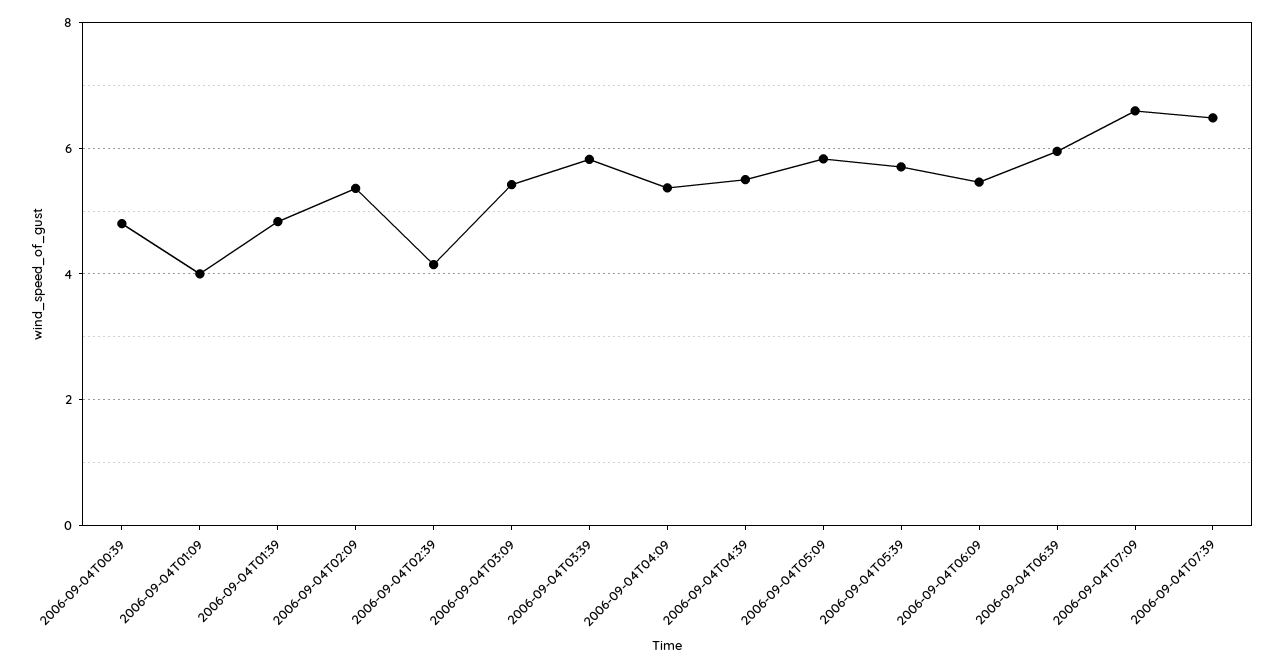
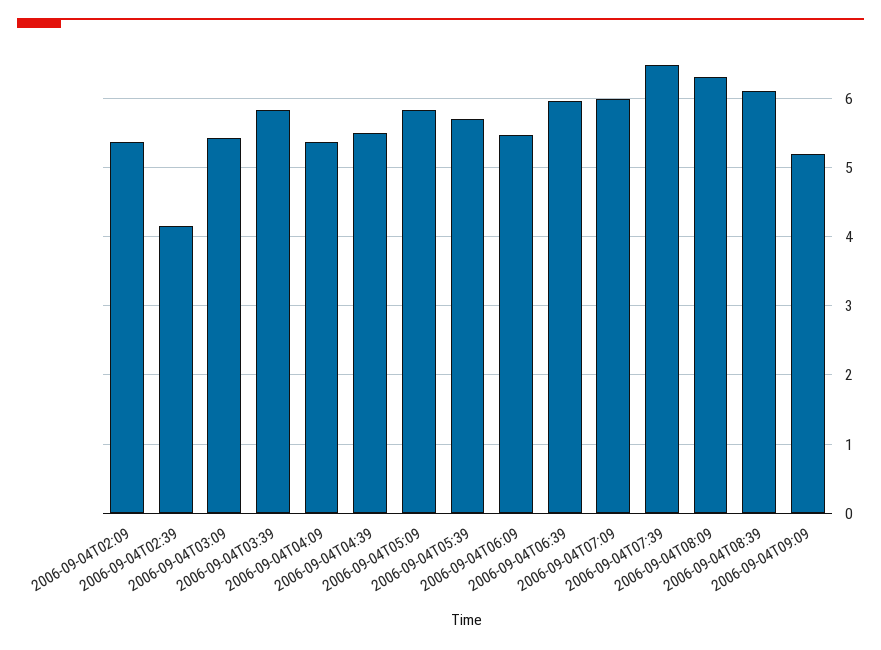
2006-09-04T00:39: 4.8 -> none
2006-09-04T01:09: 4 -> none
2006-09-04T01:39: 4.8 -> none
2006-09-04T07:09: 6.6 -> 6
2006-09-04T08:09: none -> 6.3
2006-09-04T08:39: none -> 6.1
2006-09-04T09:09: none -> 5.2

